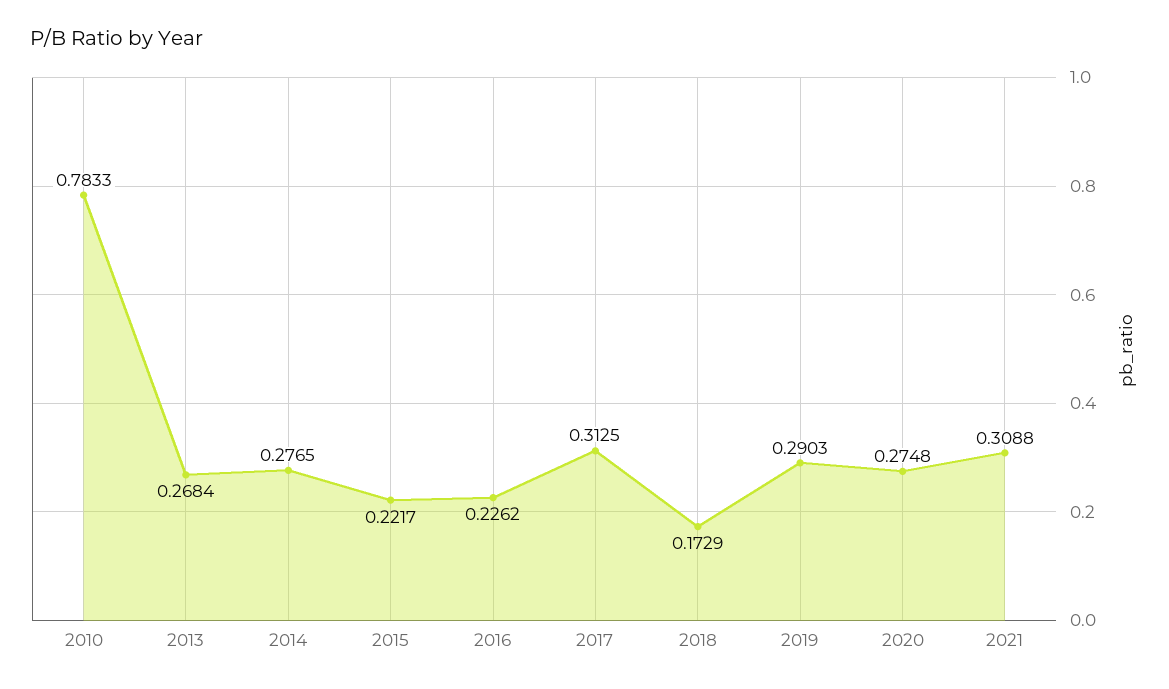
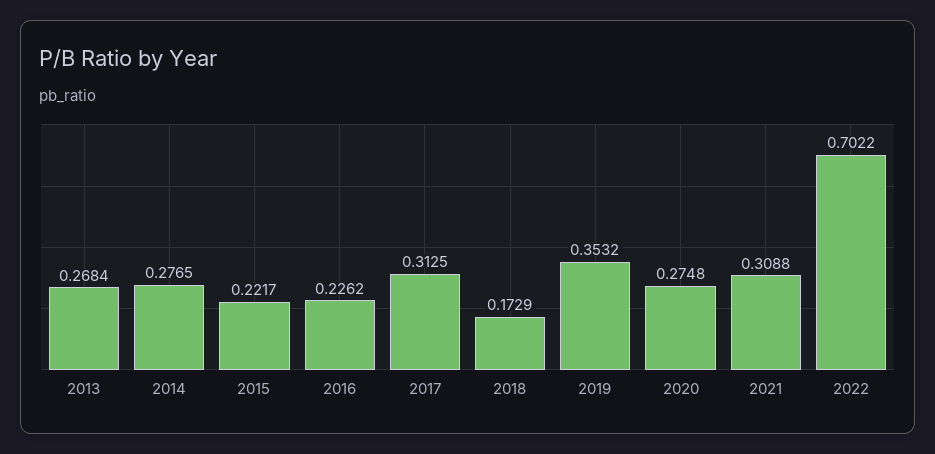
2010: 0.7833 -> none
2019: 0.2903 -> 0.3532
2022: none -> 0.7022

